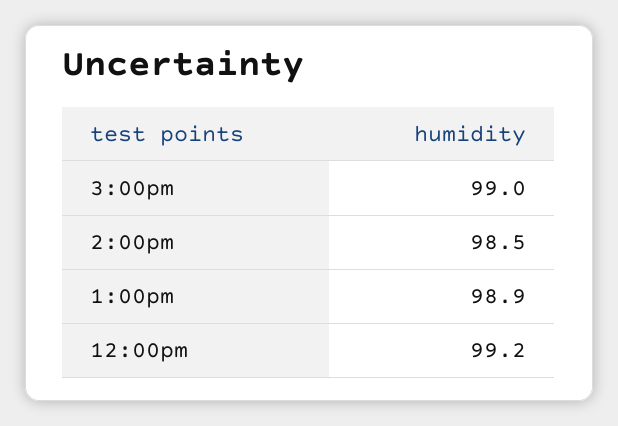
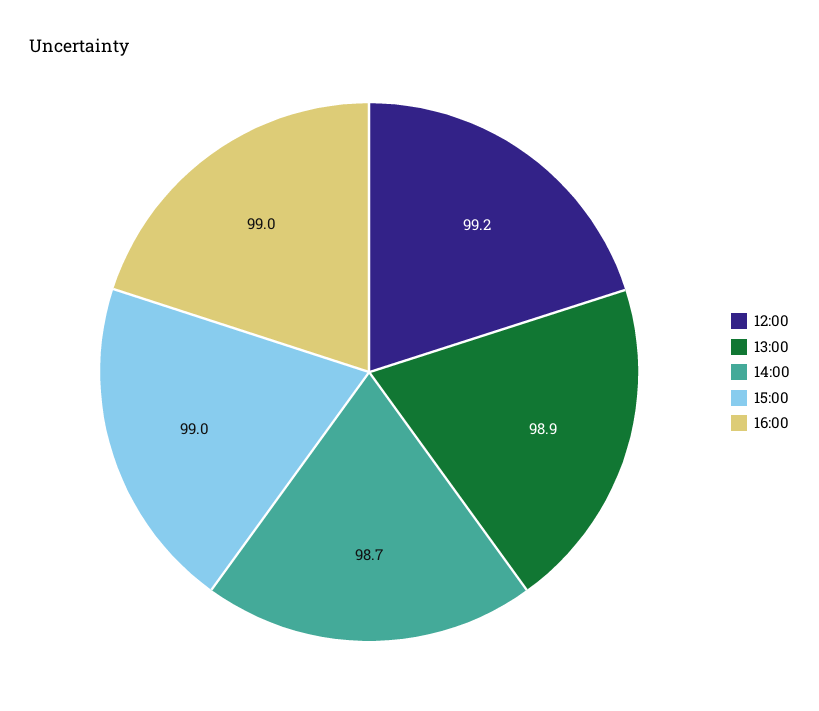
2:00pm: 98.5 -> 98.7
16:00: none -> 99

